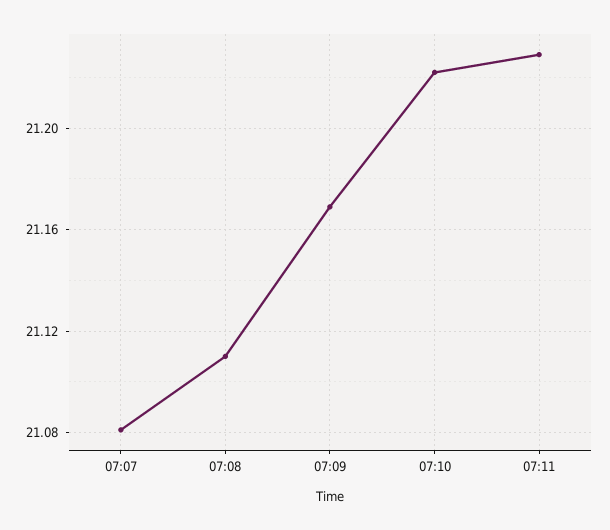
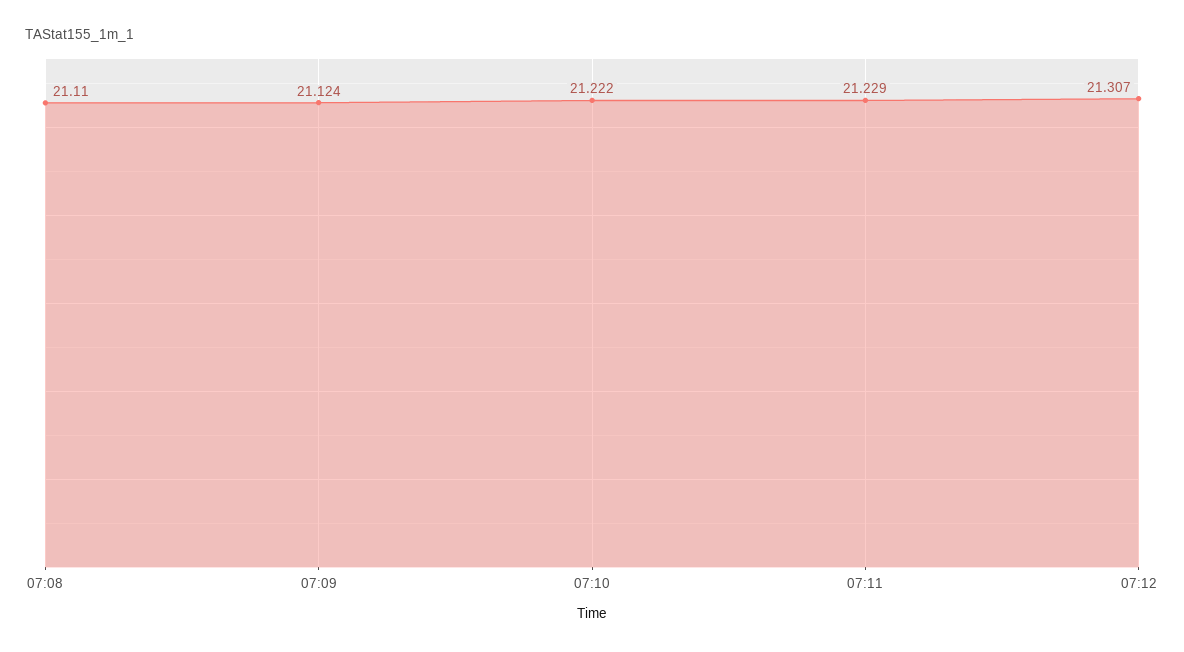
07:07: 21.08 -> none
07:09: 21.17 -> 21.124
07:12: none -> 21.307

